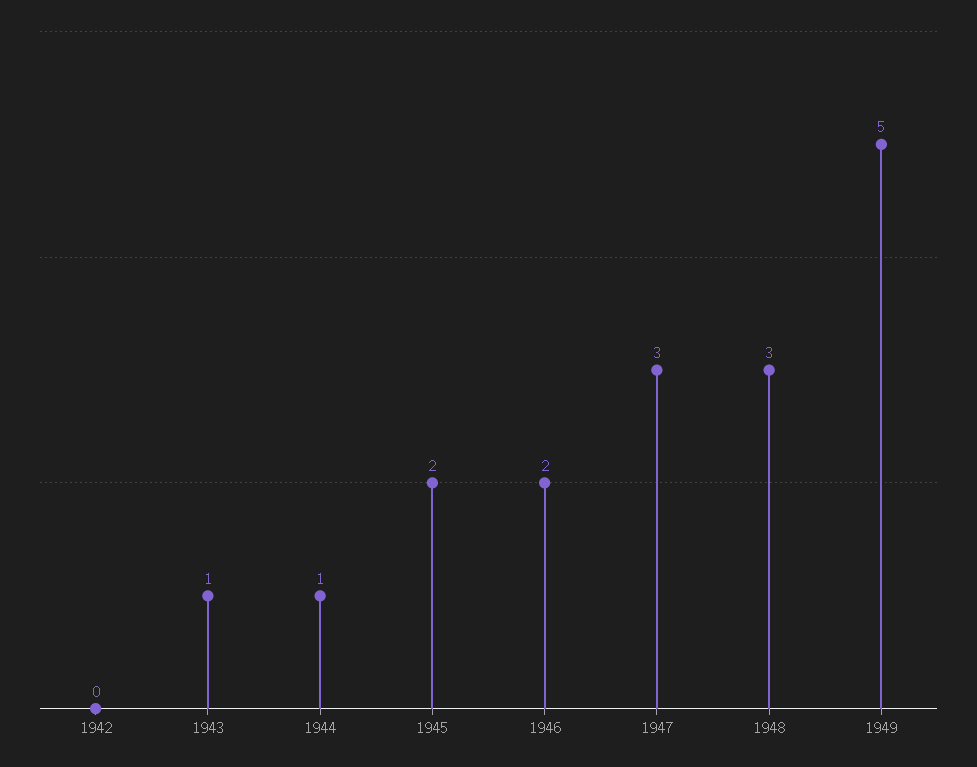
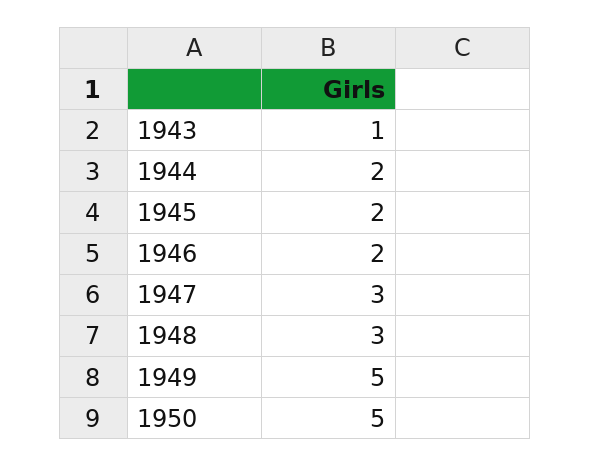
1942: 0 -> none
1944: 1 -> 2
1950: none -> 5

